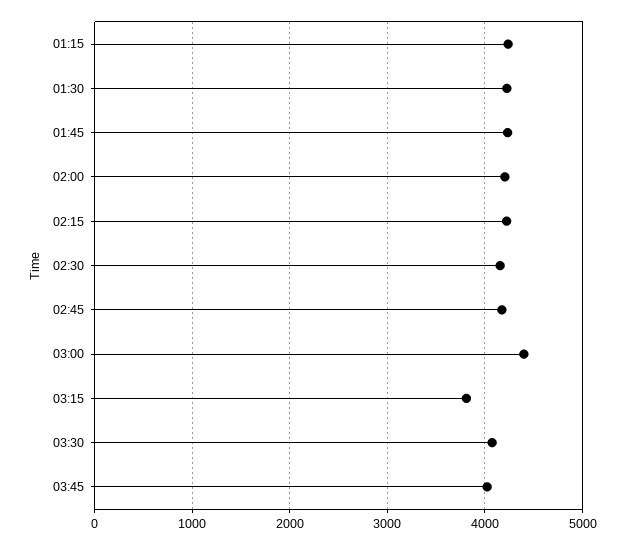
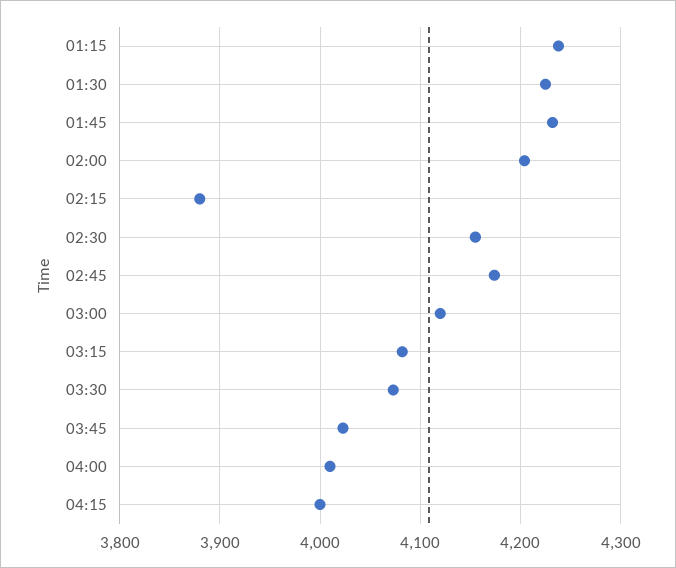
02:15: 4200 -> 3880
03:00: 4400 -> 4120
03:15: 3800 -> 4080
04:00: none -> 4010
04:15: none -> 4000

